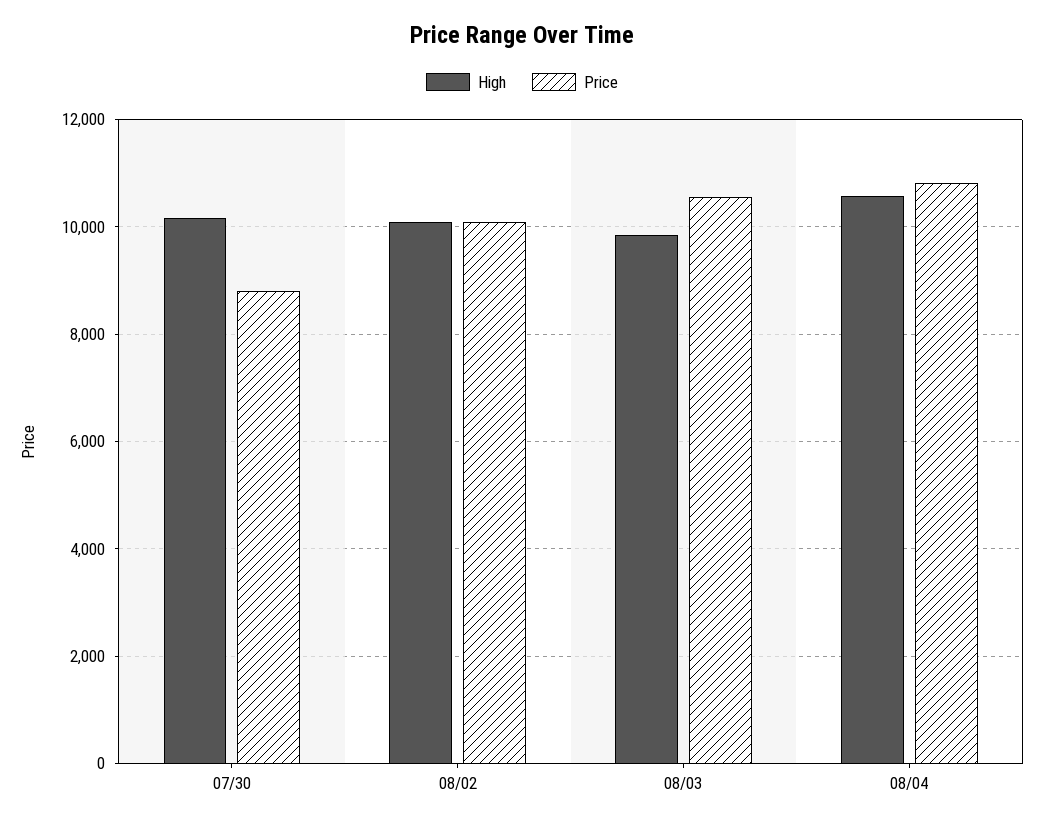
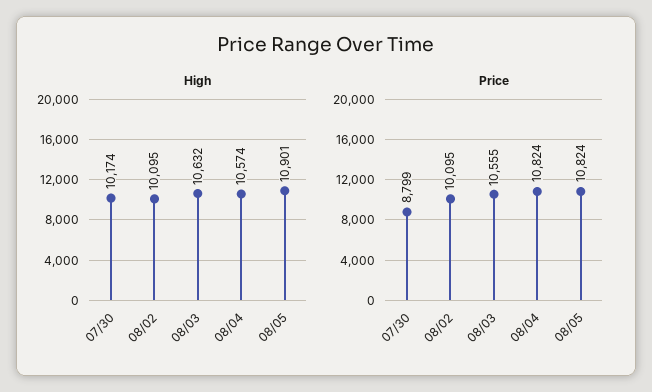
High, 08/03: 9800 -> 10632
High, 08/05: none -> 10901
Price, 08/05: none -> 10824

